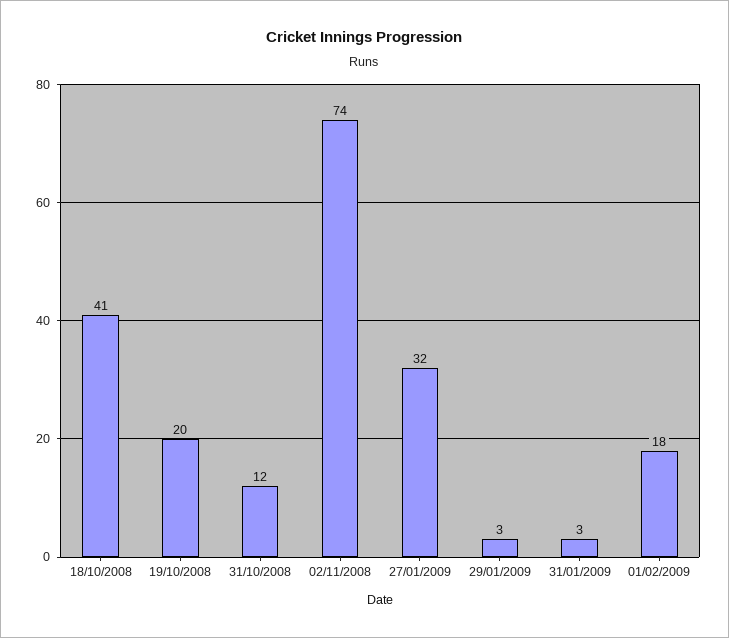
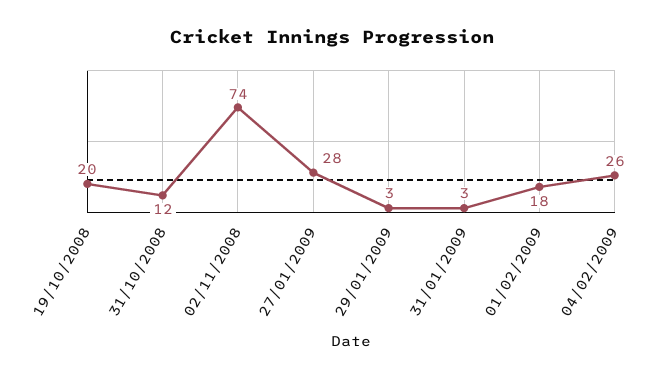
18/10/2008: 41 -> none
27/01/2009: 32 -> 28
04/02/2009: none -> 26

